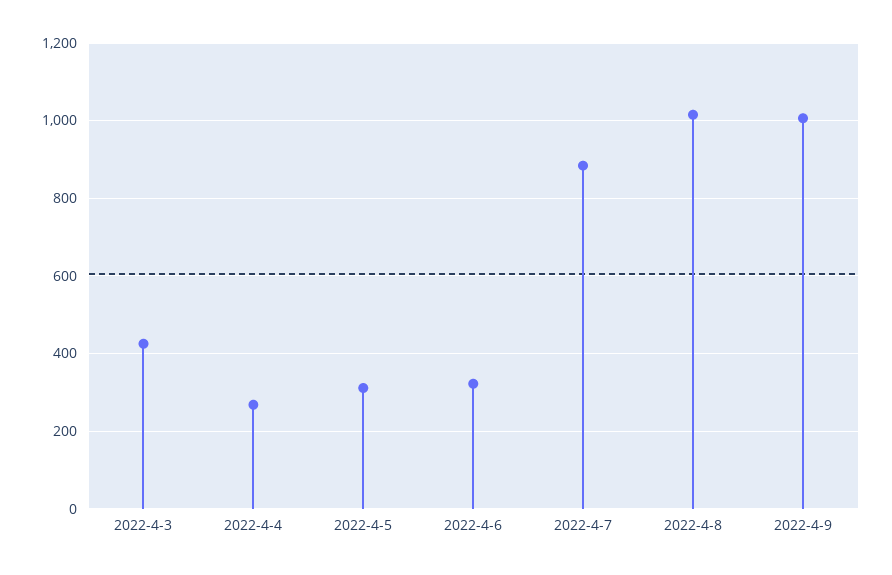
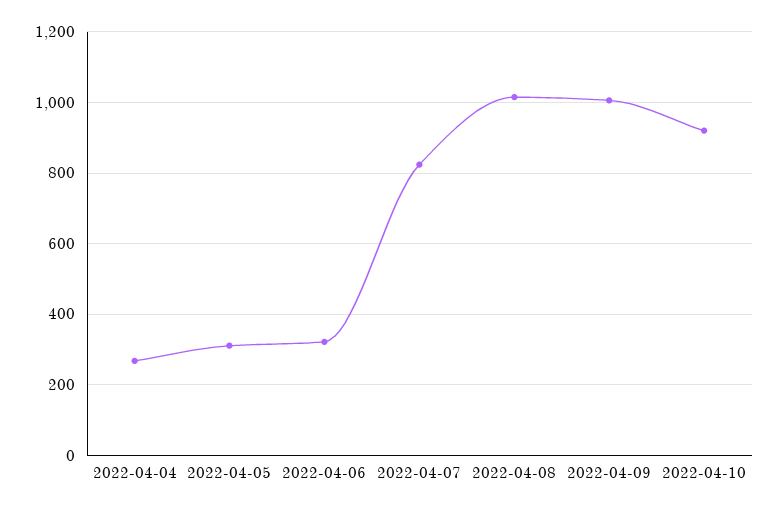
2022-4-3: 420 -> none
2022-4-7: 880 -> 820
2022-04-10: none -> 920

